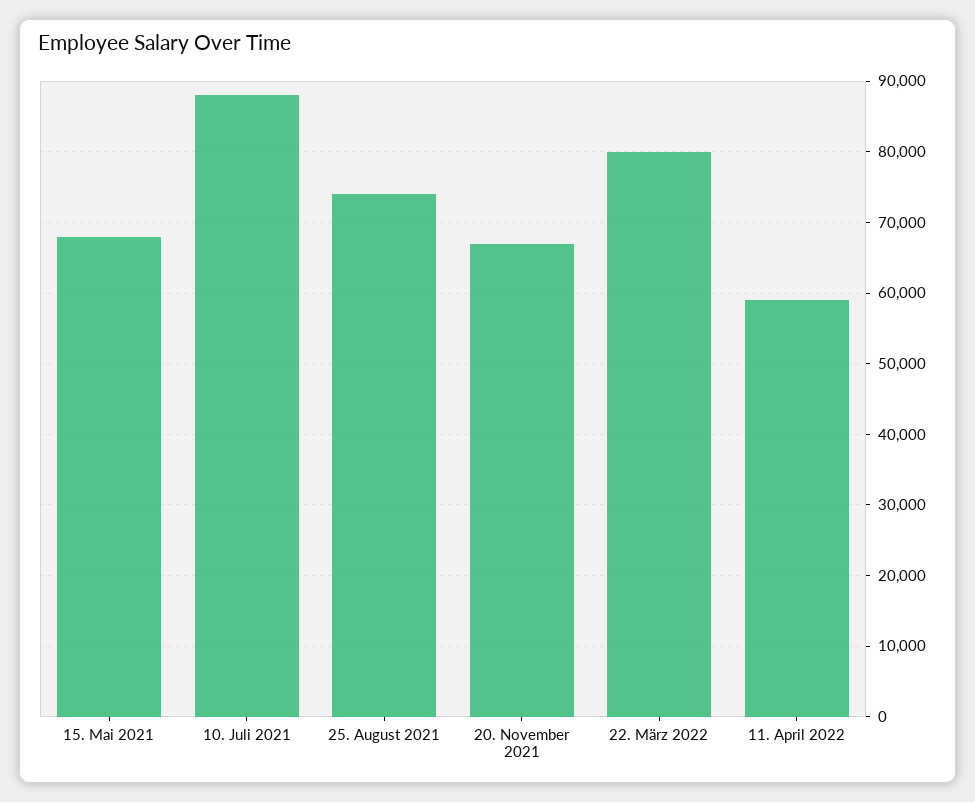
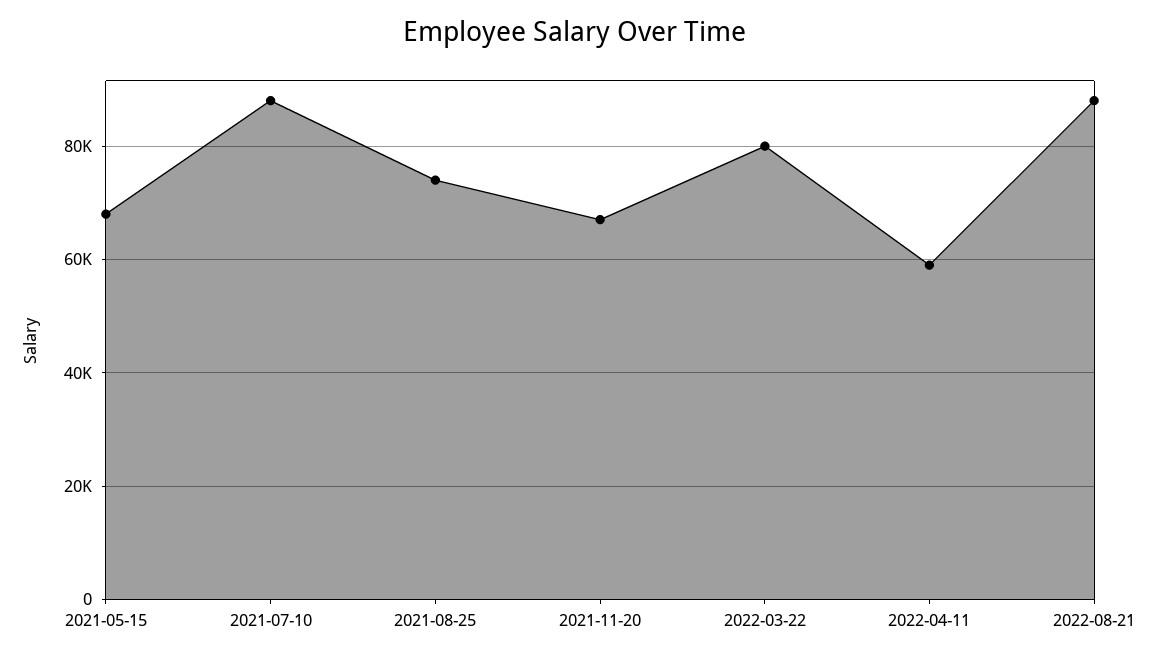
2022-08-21: none -> 88000

